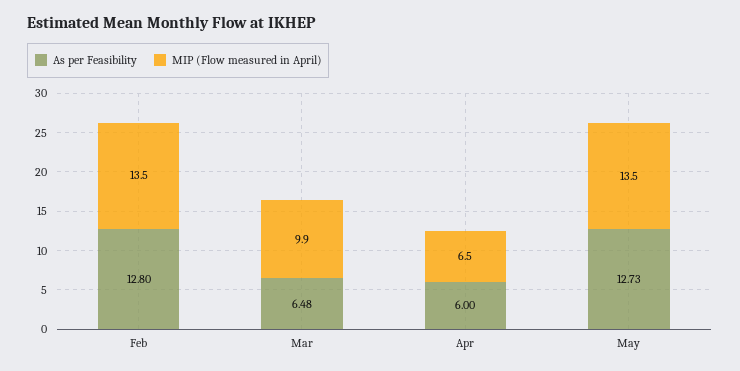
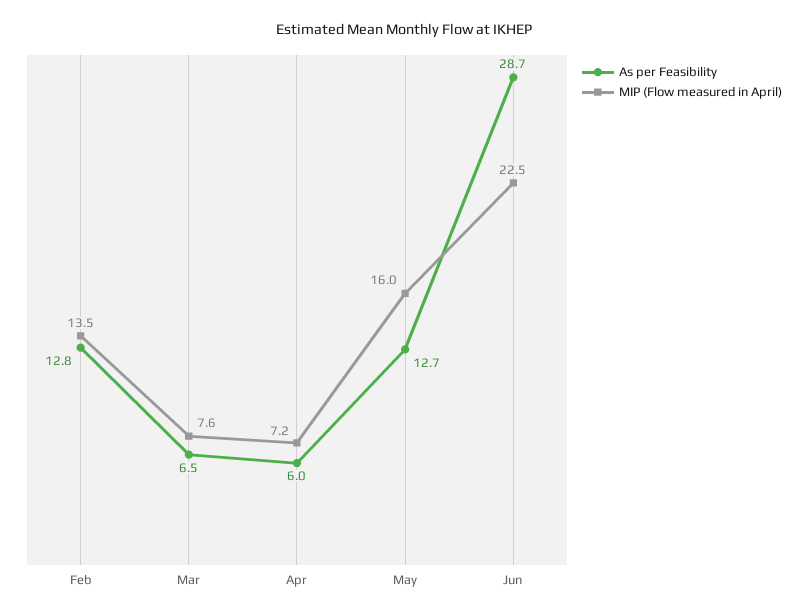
MIP (Flow measured in April), Mar: 9.9 -> 7.6
MIP (Flow measured in April), Apr: 6.5 -> 7.2
MIP (Flow measured in April), May: 13.5 -> 16
As per Feasibility, Jun: none -> 28.7
MIP (Flow measured in April), Jun: none -> 22.5

